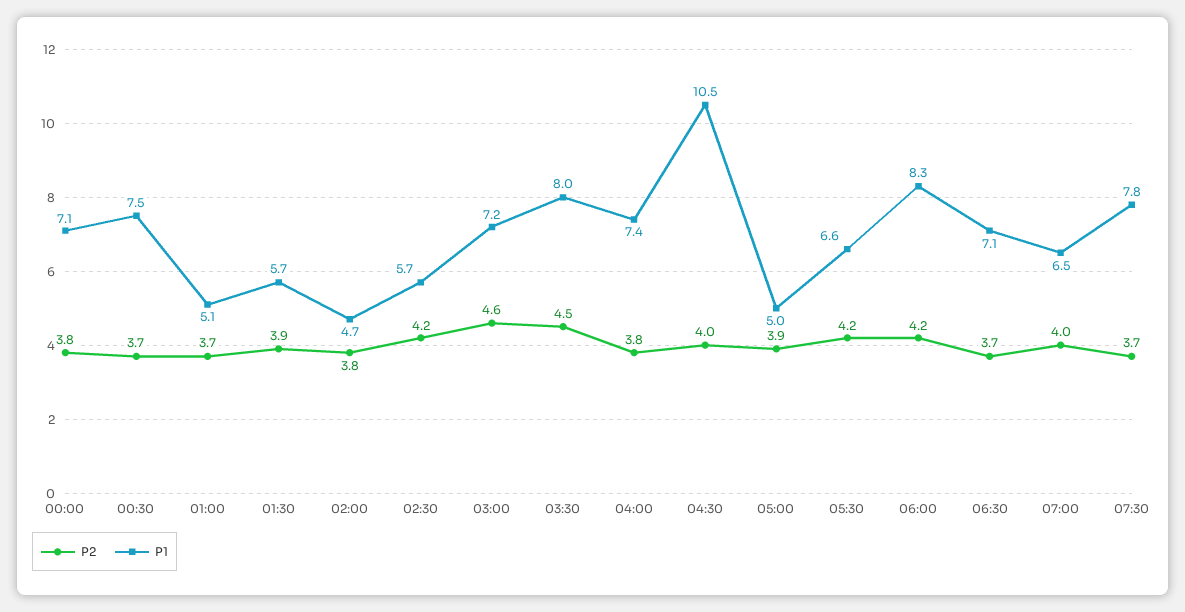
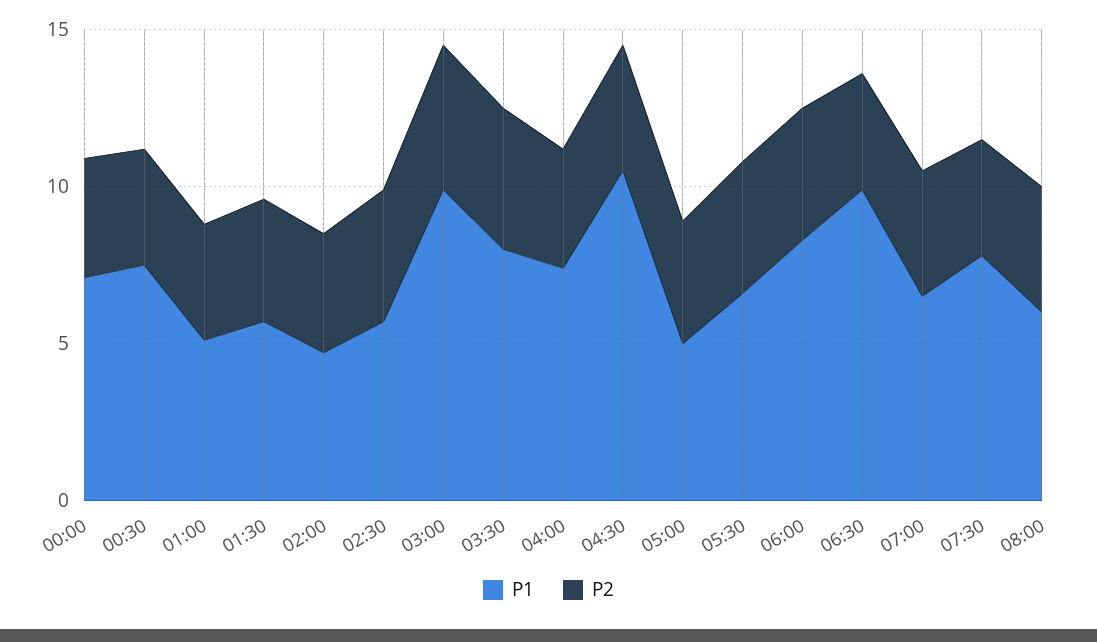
P1, 03:00: 7.2 -> 10
P1, 06:30: 7.1 -> 10
P1, 08:00: none -> 6
P2, 08:00: none -> 4

